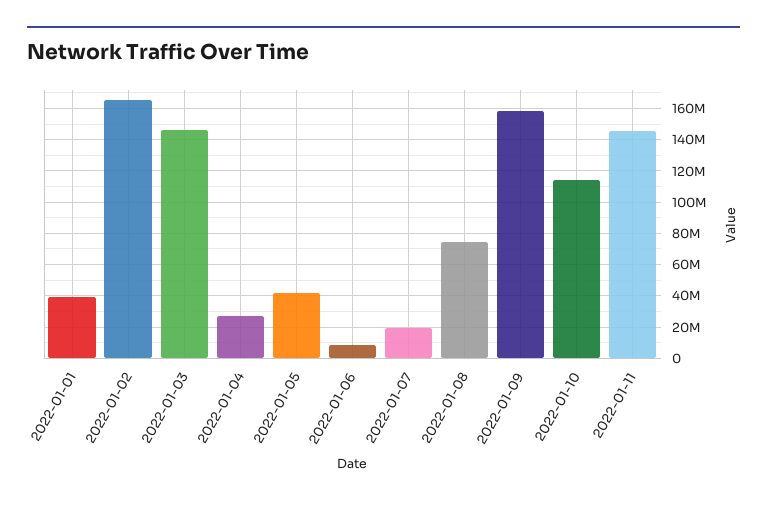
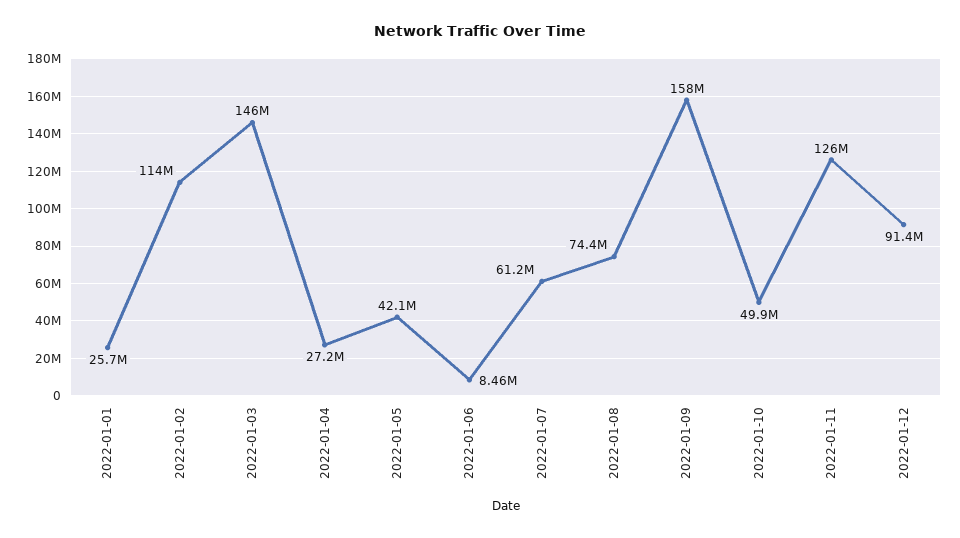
2022-01-01: 40000000 -> 25700000
2022-01-02: 165000000 -> 114000000
2022-01-07: 20000000 -> 61200000
2022-01-10: 115000000 -> 49900000
2022-01-11: 145000000 -> 126000000
2022-01-12: none -> 91400000

